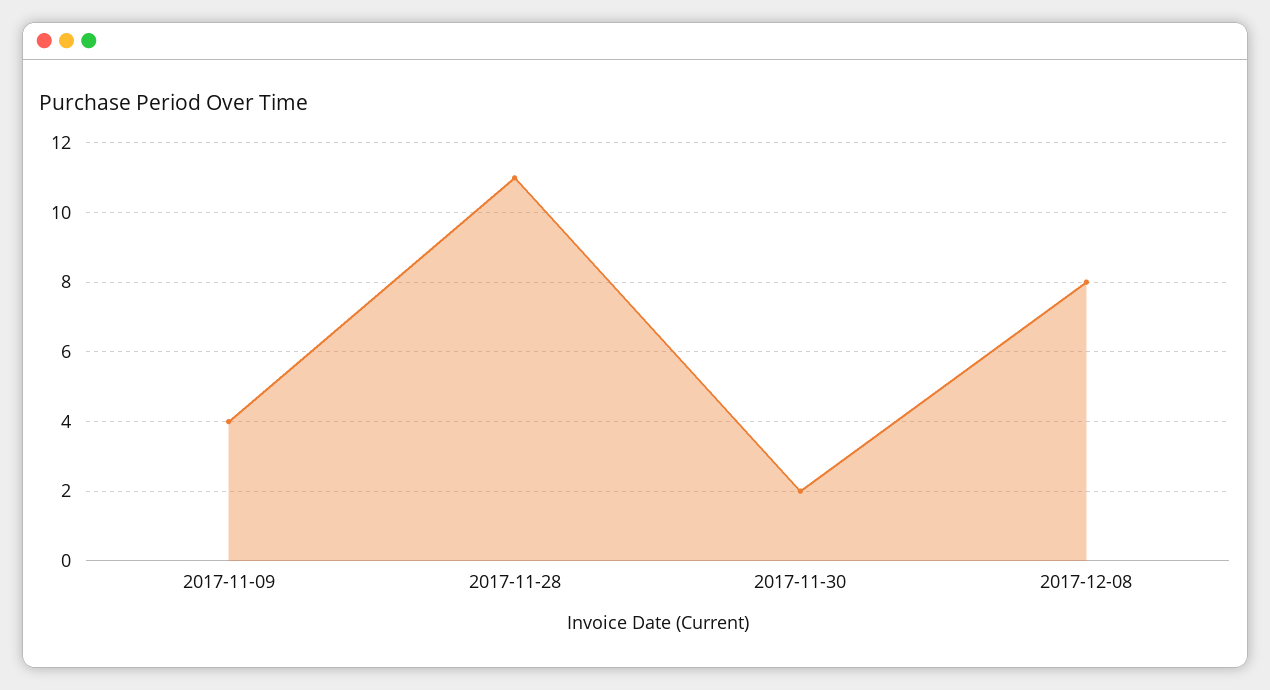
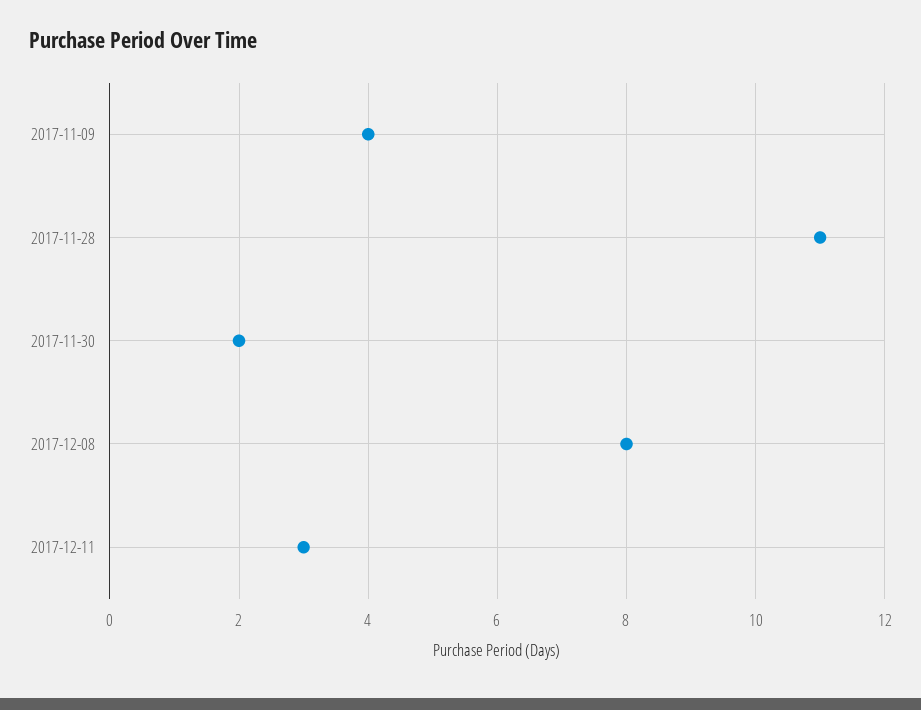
2017-12-11: none -> 3

